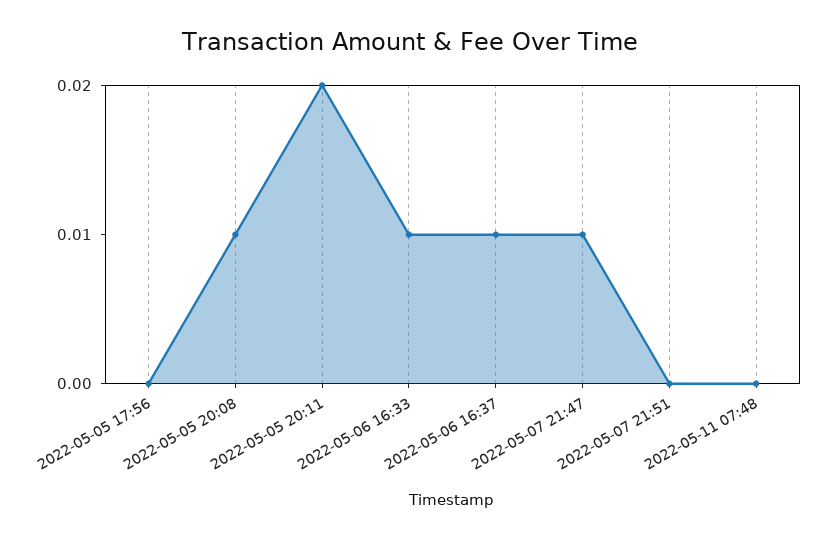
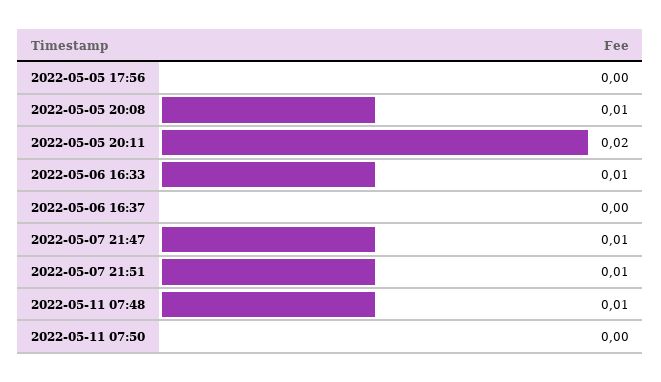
2022-05-06 16:37: 0.01 -> 0
2022-05-07 21:51: 0 -> 0.01
2022-05-11 07:48: 0 -> 0.01
2022-05-11 07:50: none -> 0

